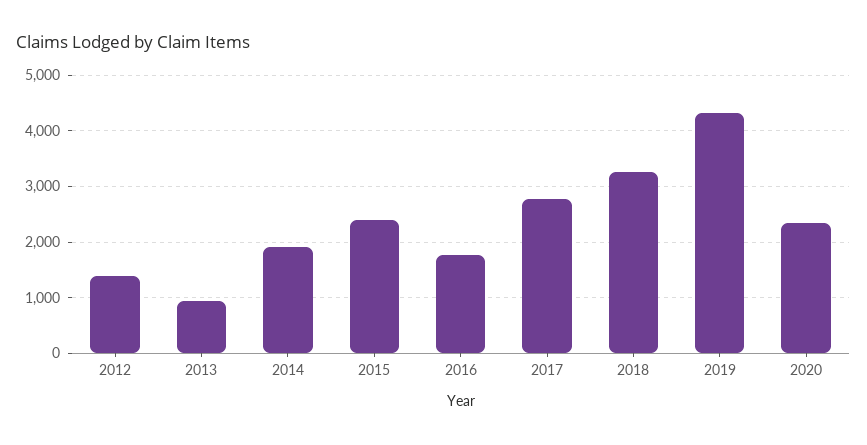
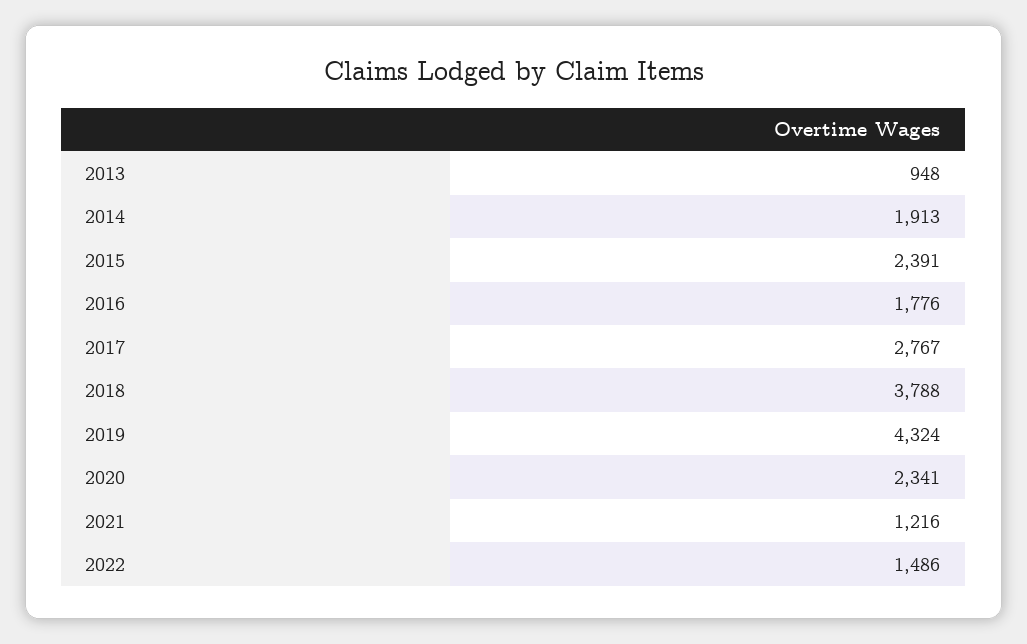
2012: 1400 -> none
2018: 3200 -> 3788
2021: none -> 1216
2022: none -> 1486

